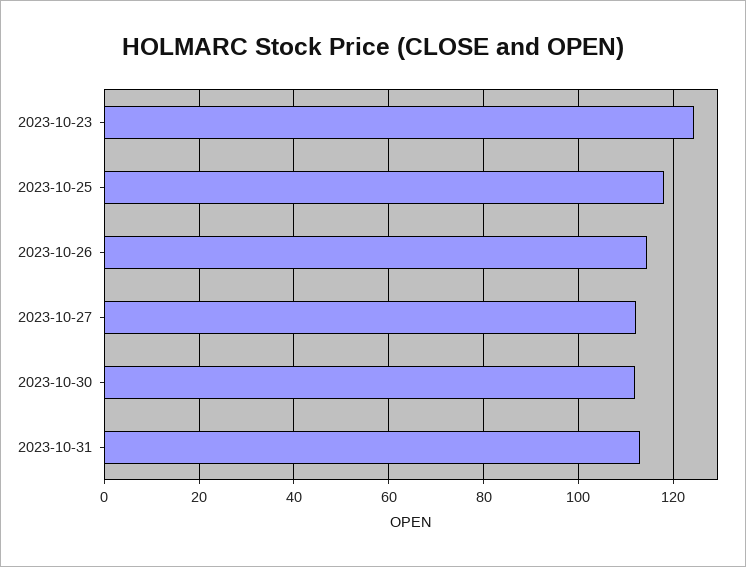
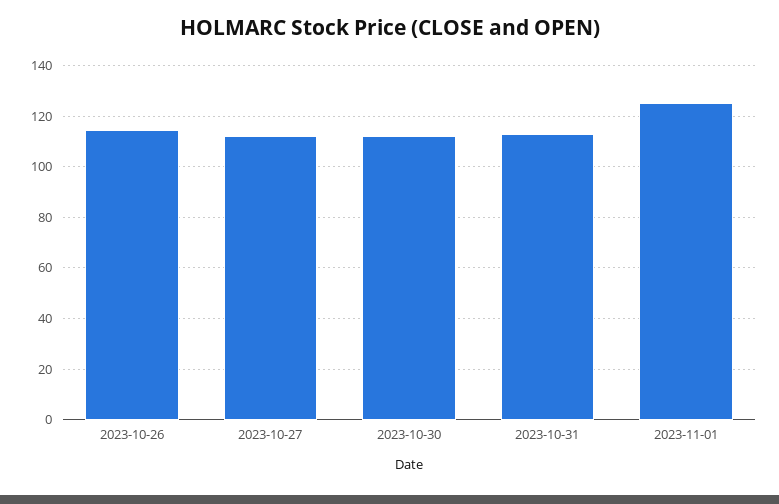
2023-10-23: 124 -> none
2023-10-25: 118 -> none
2023-11-01: none -> 125

